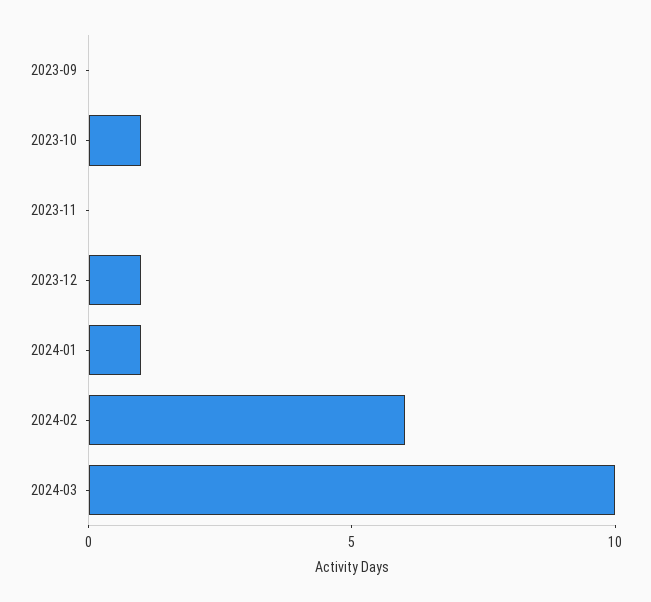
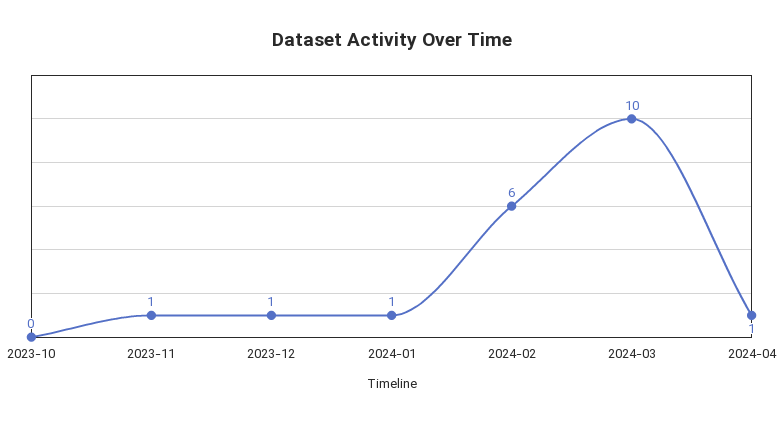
2023-09: 0 -> none
2023-10: 1 -> 0
2023-11: 0 -> 1
2024-04: none -> 1

